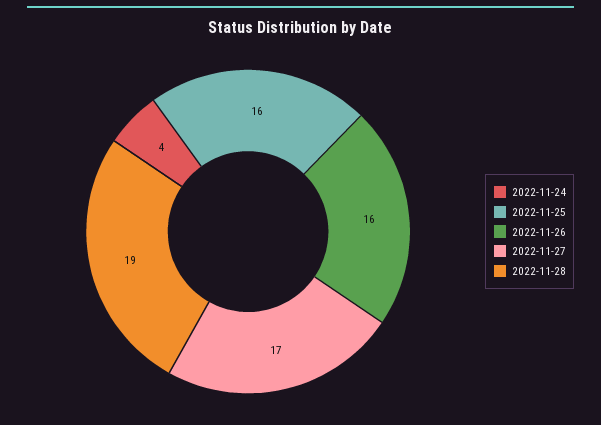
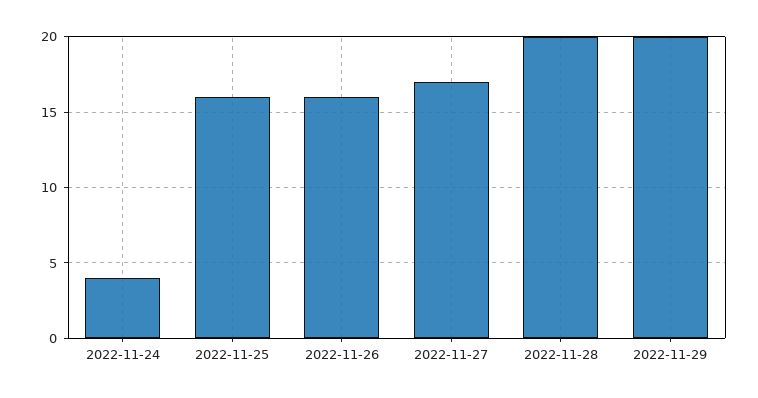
2022-11-28: 19 -> 20
2022-11-29: none -> 20

